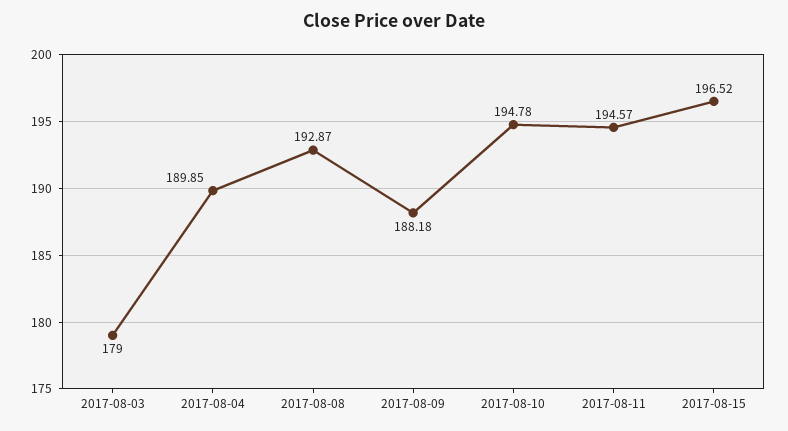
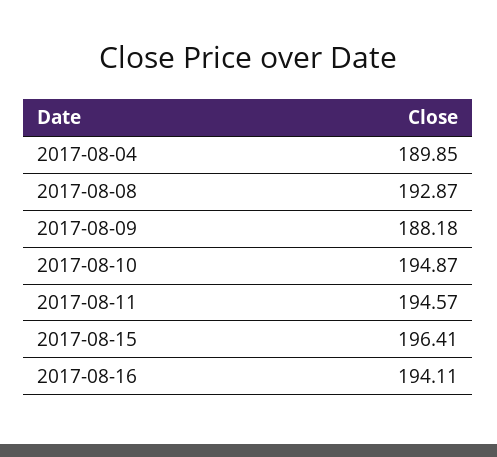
2017-08-03: 179 -> none
2017-08-10: 194.78 -> 194.87
2017-08-15: 196.52 -> 196.41
2017-08-16: none -> 194.11

